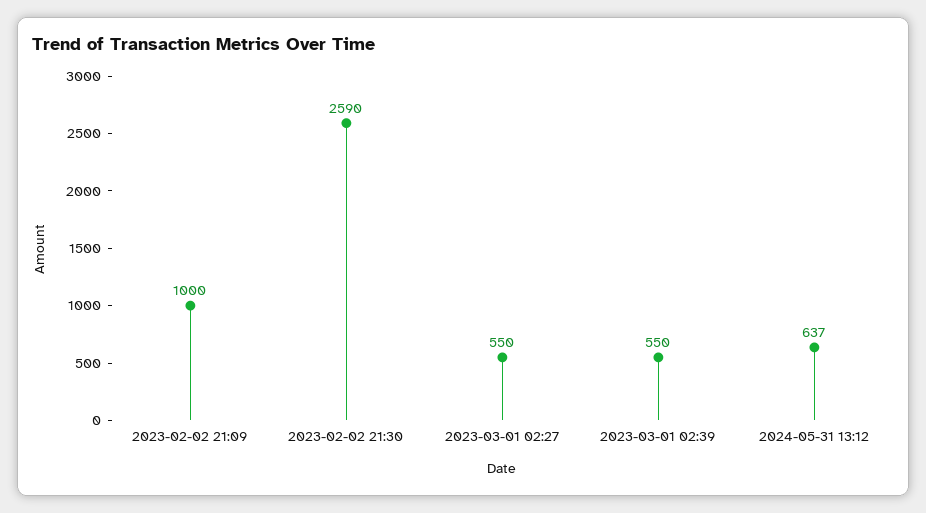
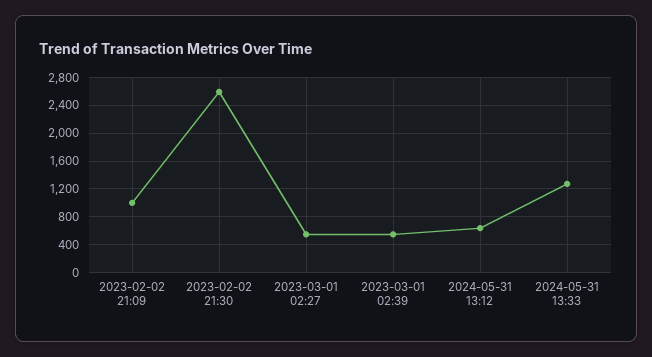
2024-05-31 13:33: none -> 1300

